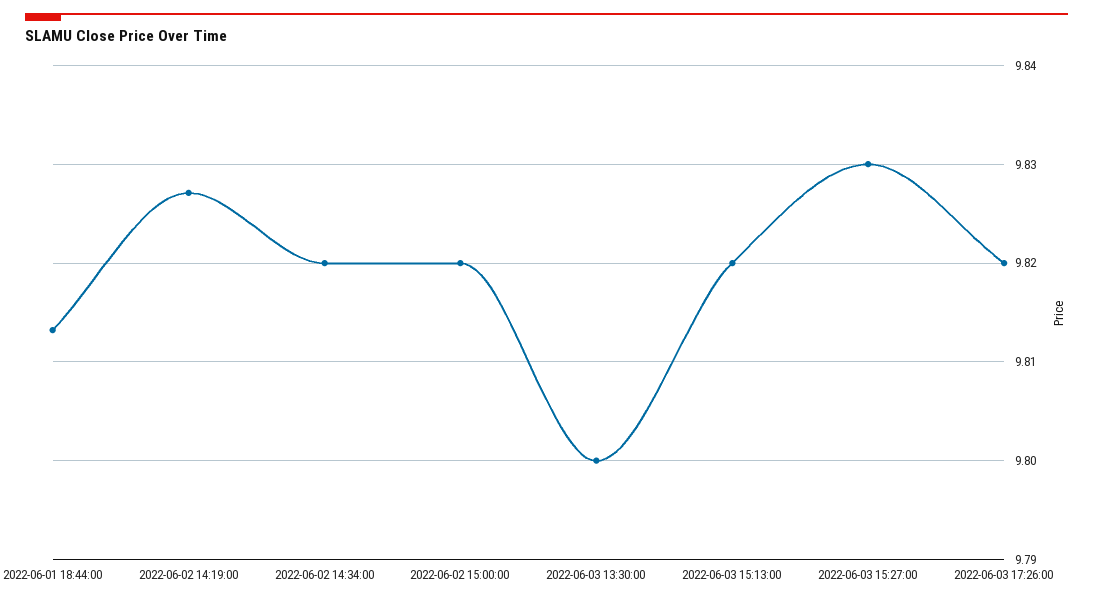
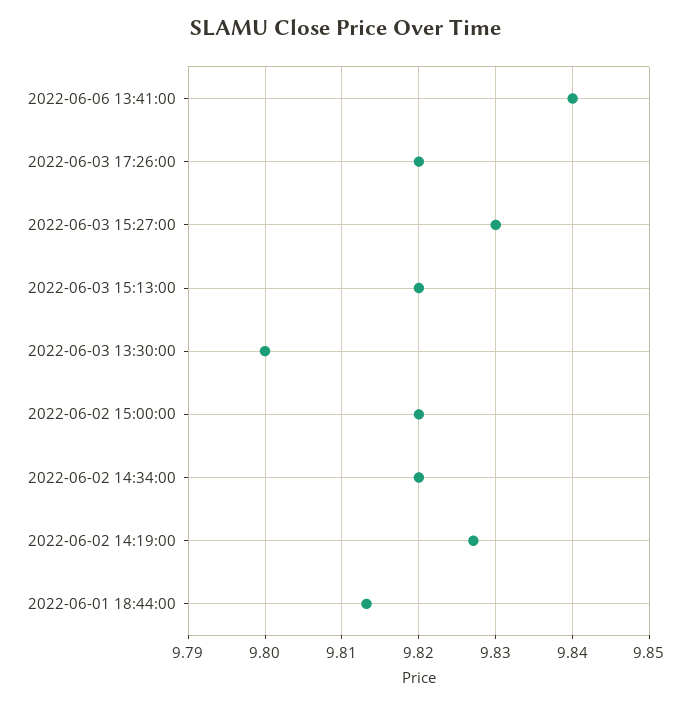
2022-06-06 13:41:00: none -> 9.84

